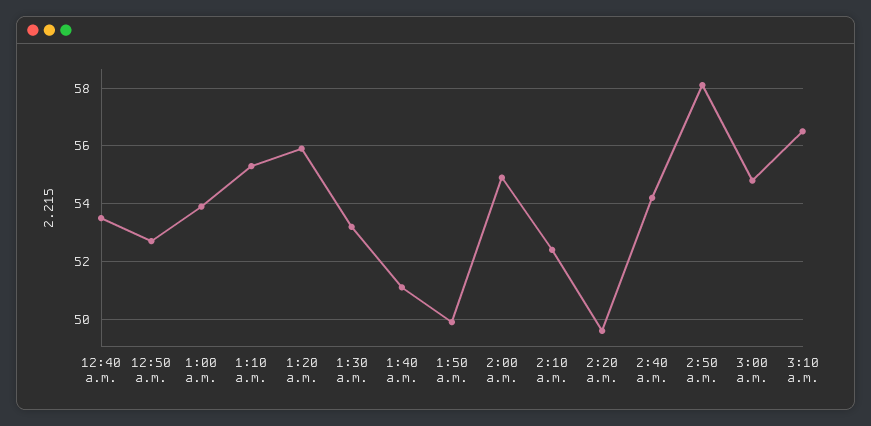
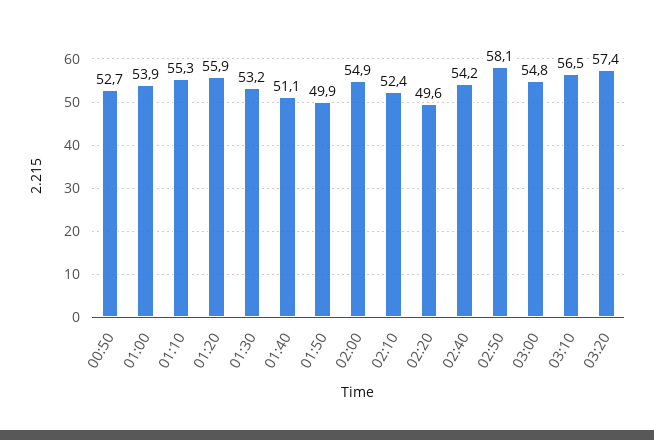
12:40 a.m.: 53.5 -> none
03:20: none -> 57.4

